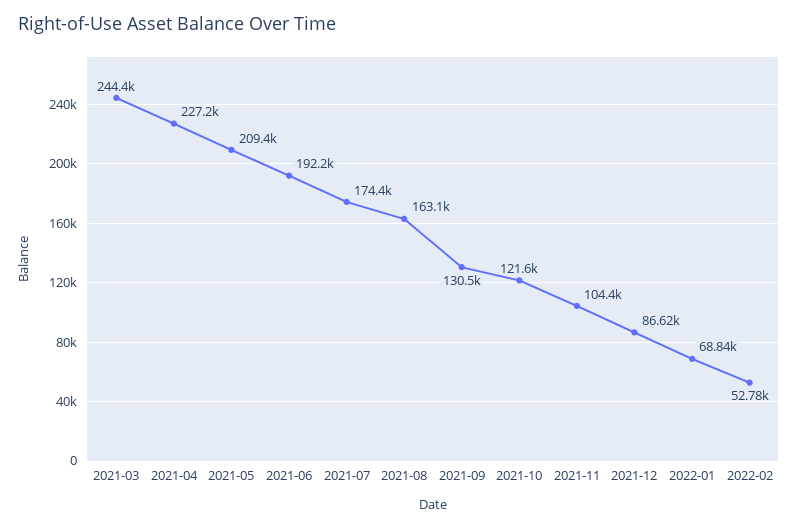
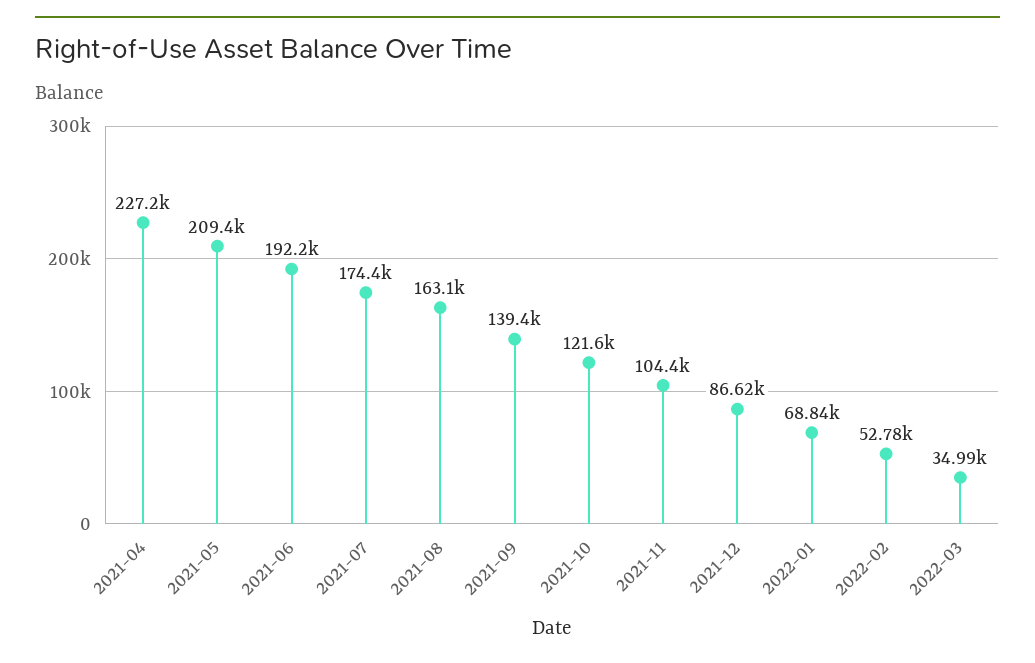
2021-03: 244400 -> none
2021-09: 130500 -> 139400
2022-03: none -> 34990

